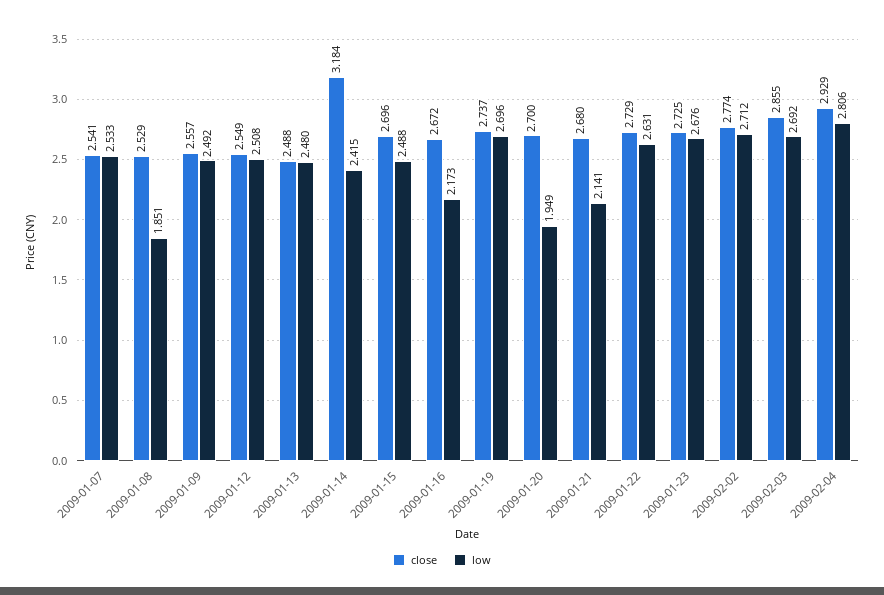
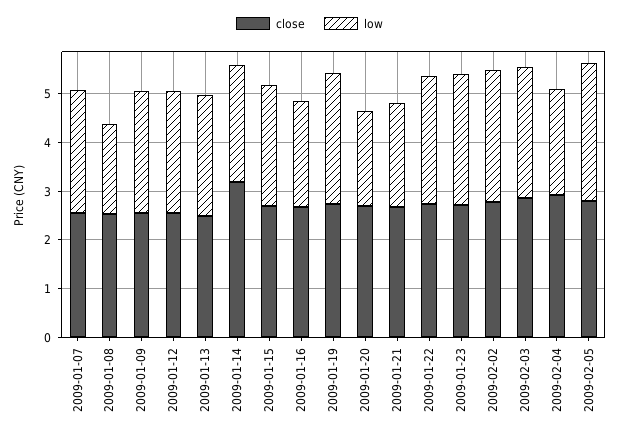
low, 2009-02-04: 2.806 -> 2.2
close, 2009-02-05: none -> 2.8
low, 2009-02-05: none -> 2.8

